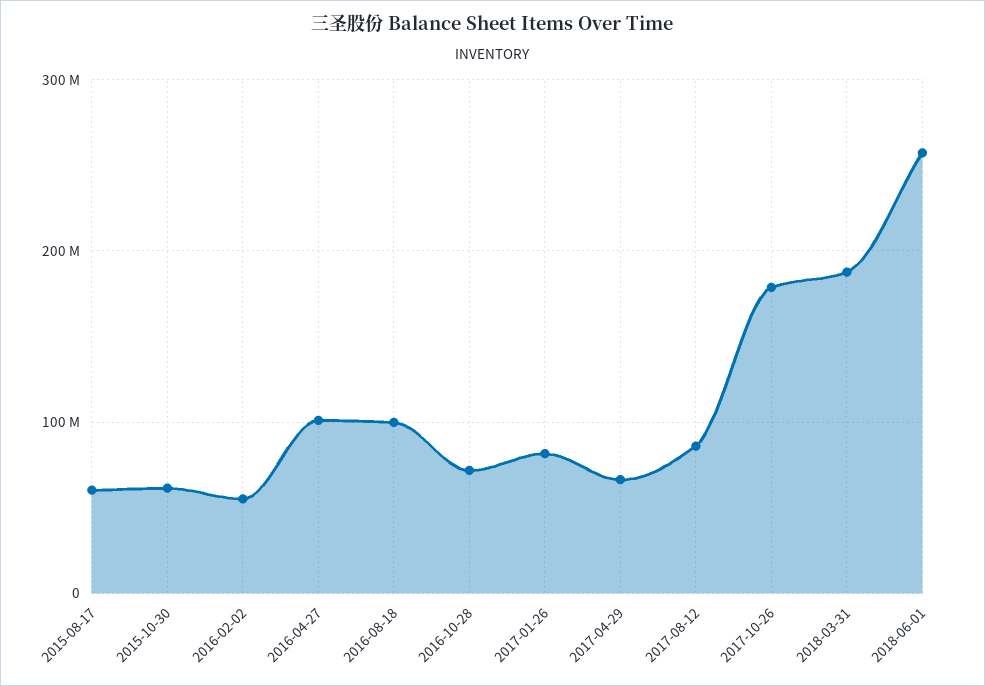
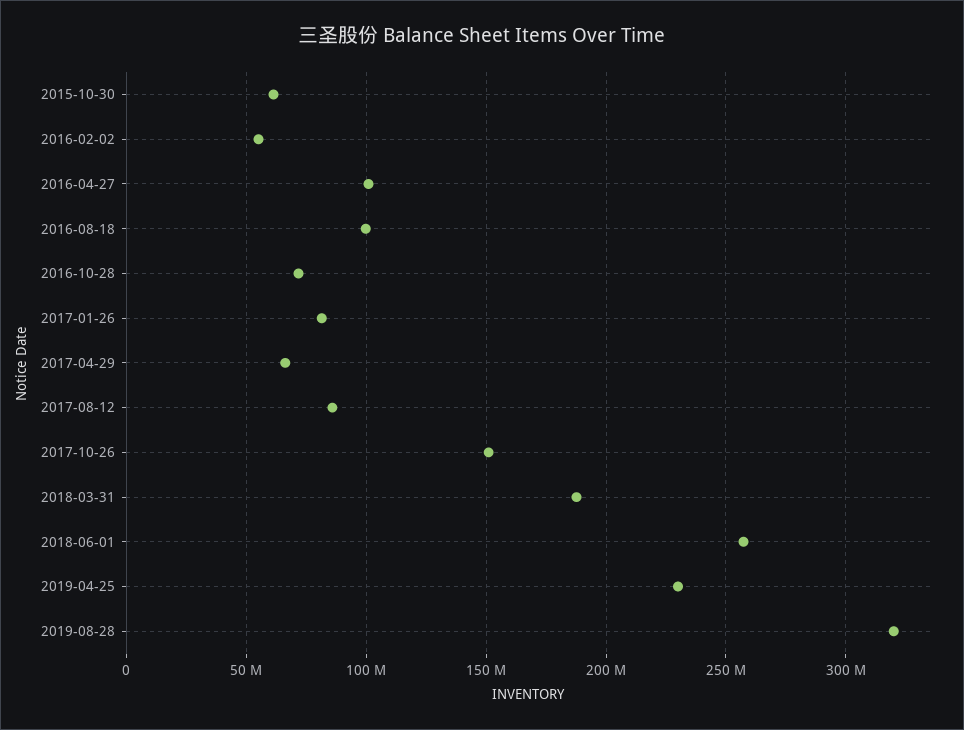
2015-08-17: 60000000 -> none
2017-10-26: 180000000 -> 150000000
2019-04-25: none -> 230000000
2019-08-28: none -> 320000000

